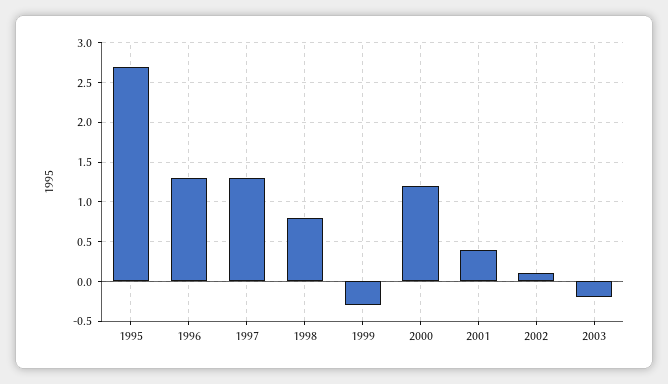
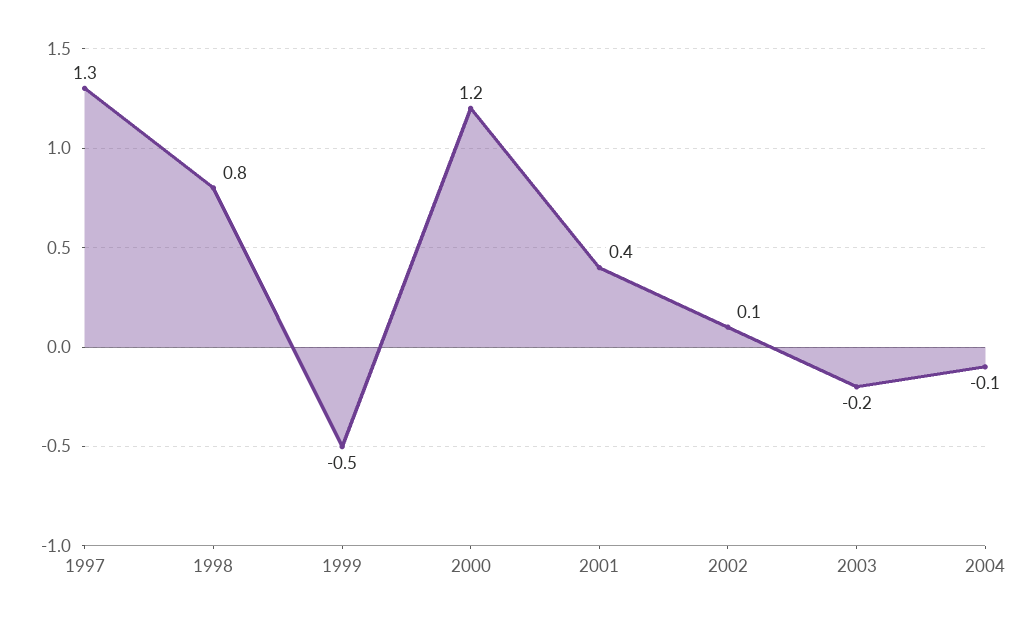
1995: 2.7 -> none
1996: 1.3 -> none
1999: -0.3 -> -0.5
2004: none -> -0.1

